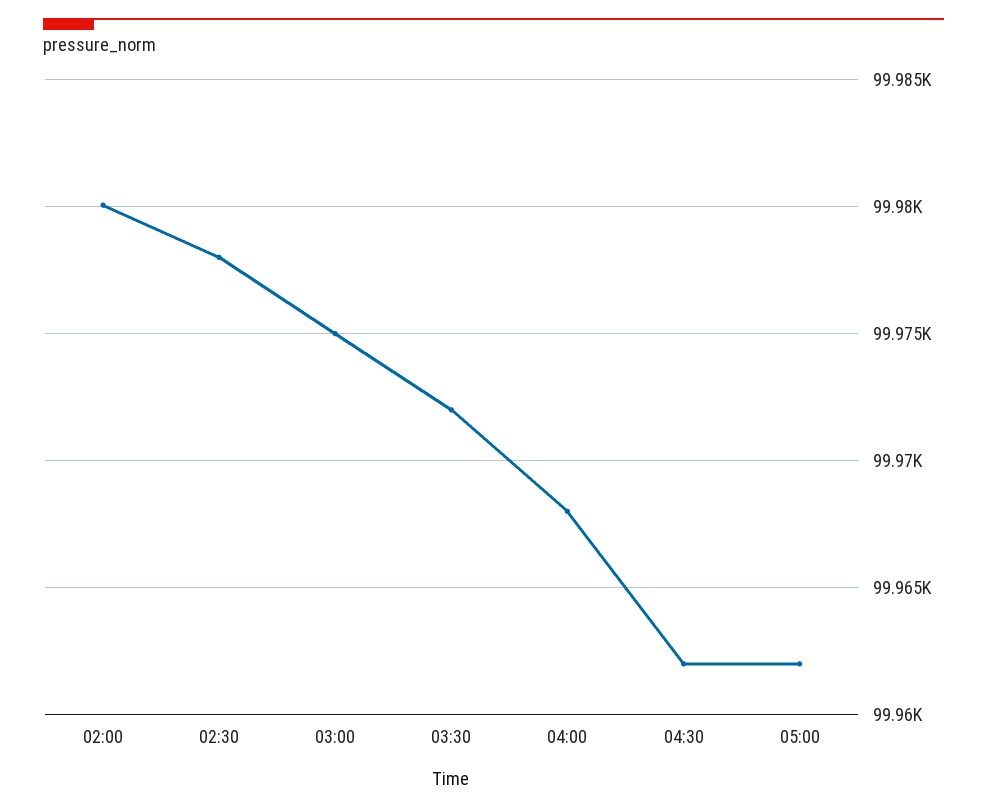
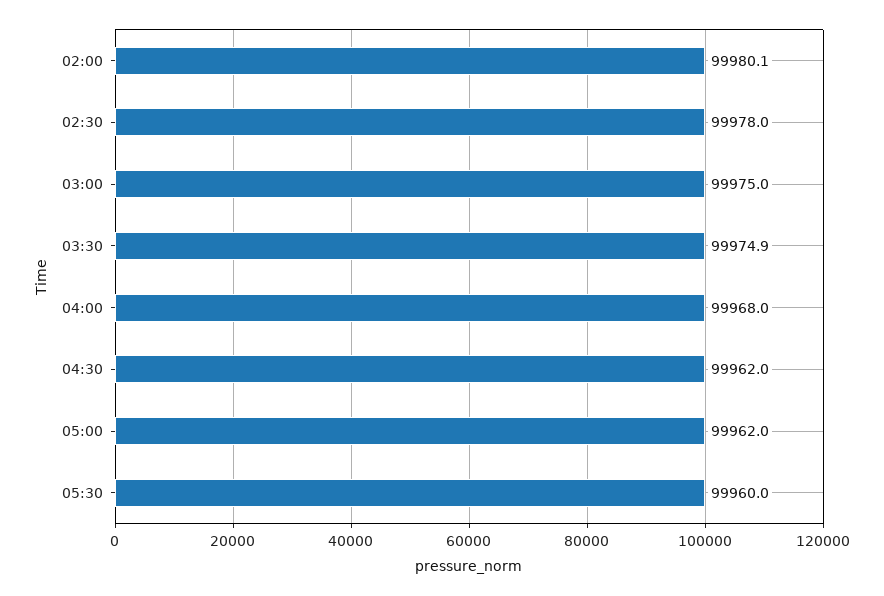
03:30: 99972 -> 99974.9
05:30: none -> 99960

